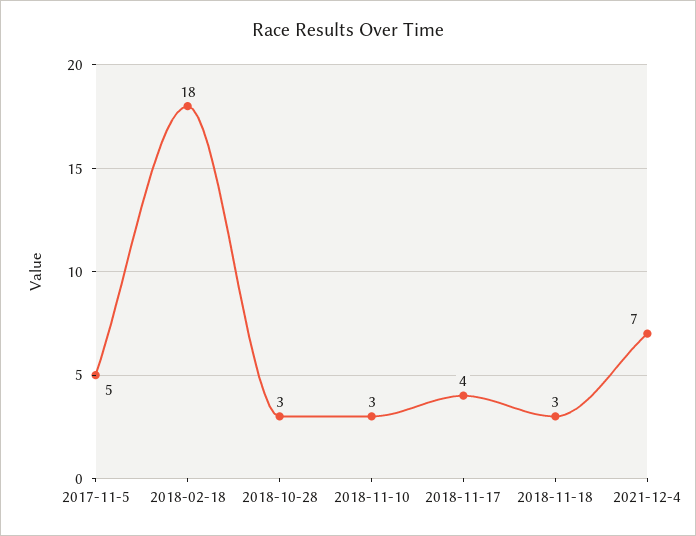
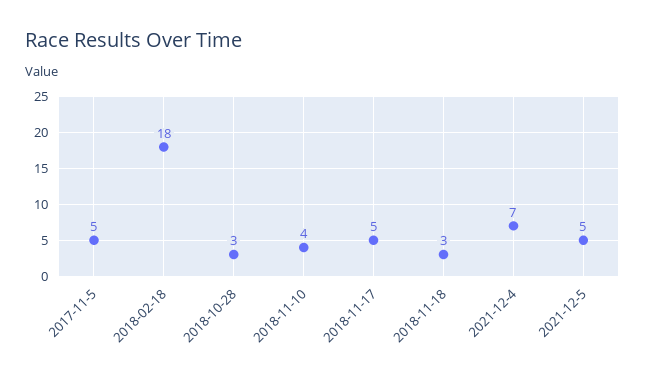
2018-11-10: 3 -> 4
2018-11-17: 4 -> 5
2021-12-5: none -> 5

